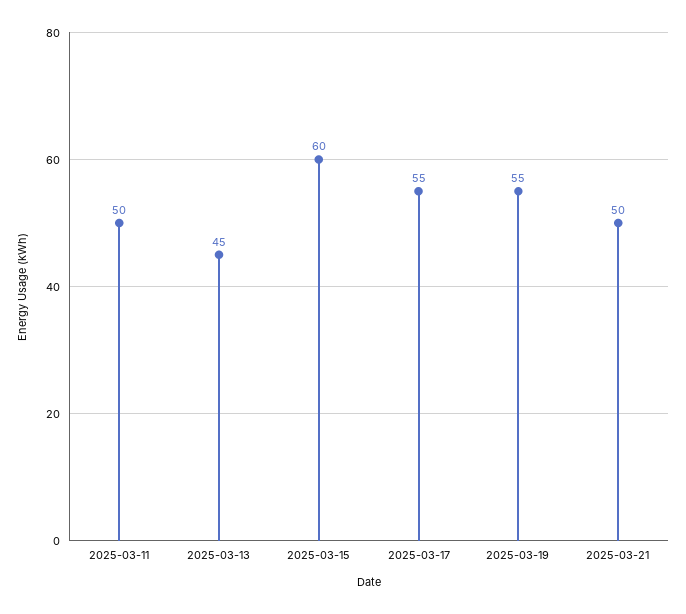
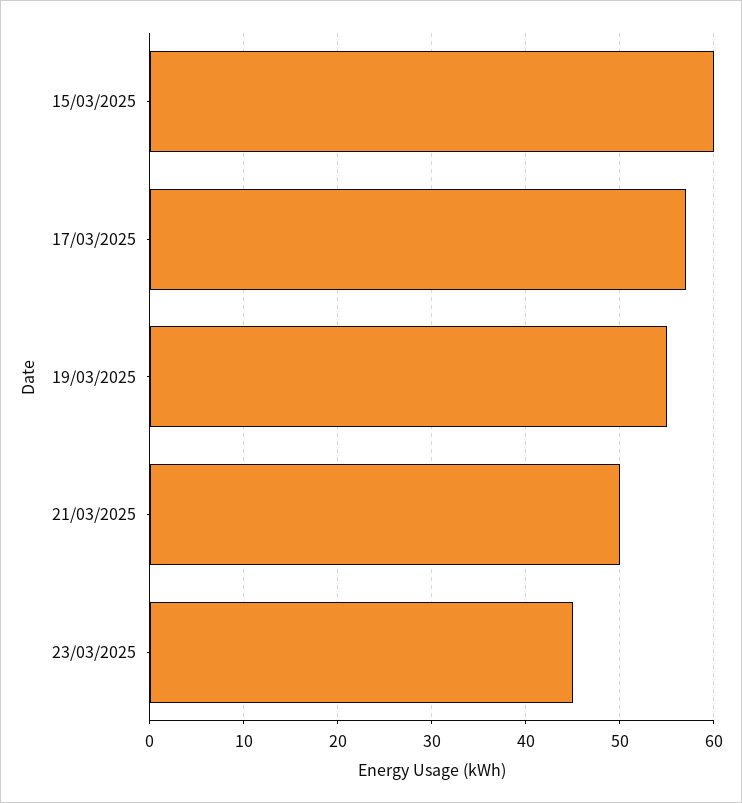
2025-03-11: 50 -> none
2025-03-13: 45 -> none
2025-03-17: 55 -> 57
23/03/2025: none -> 45

